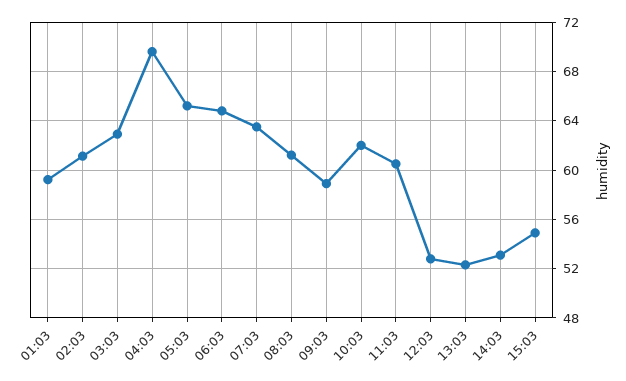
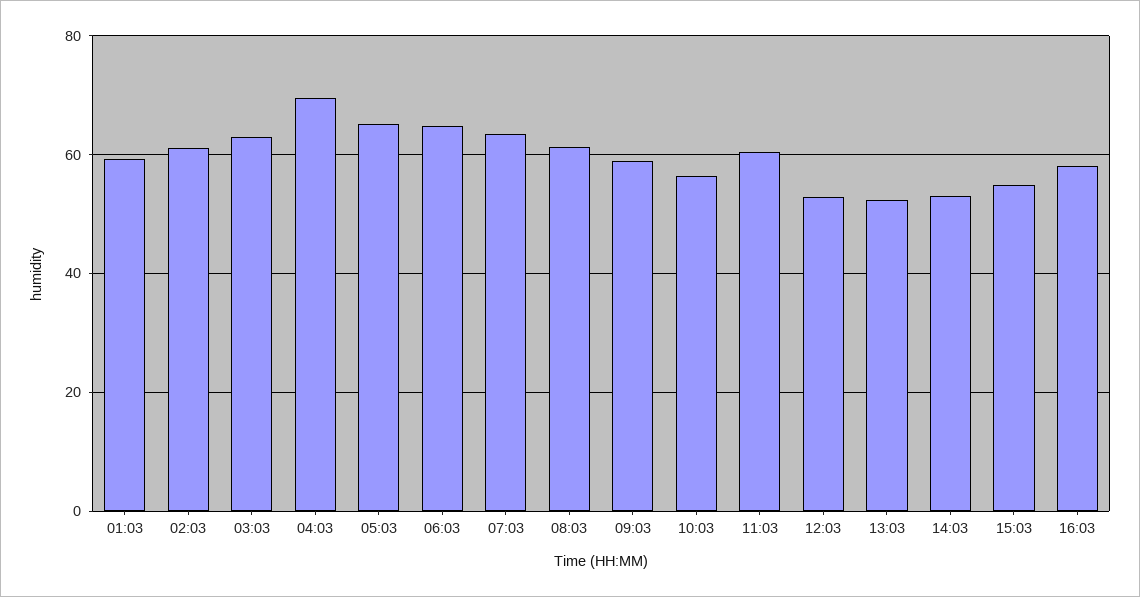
10:03: 62 -> 56
16:03: none -> 58

